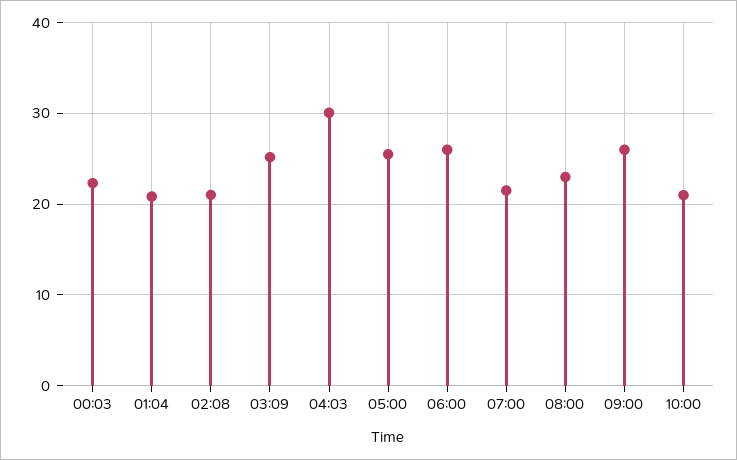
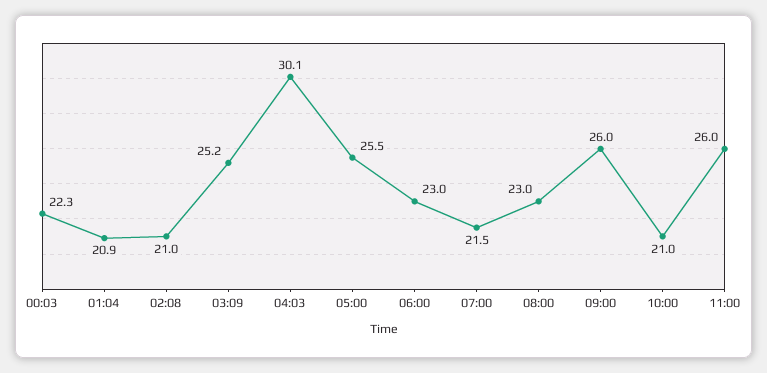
06:00: 26 -> 23
11:00: none -> 26

